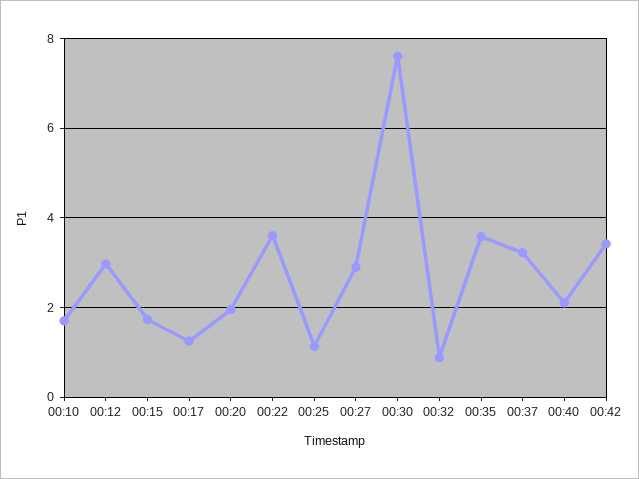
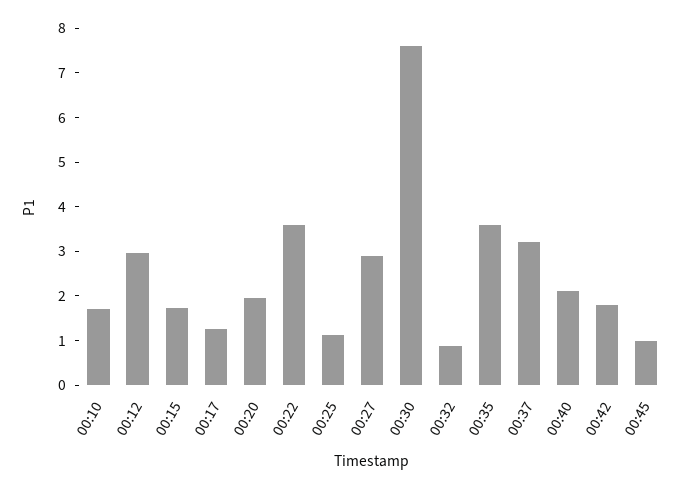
00:42: 3.4 -> 1.8
00:45: none -> 1

